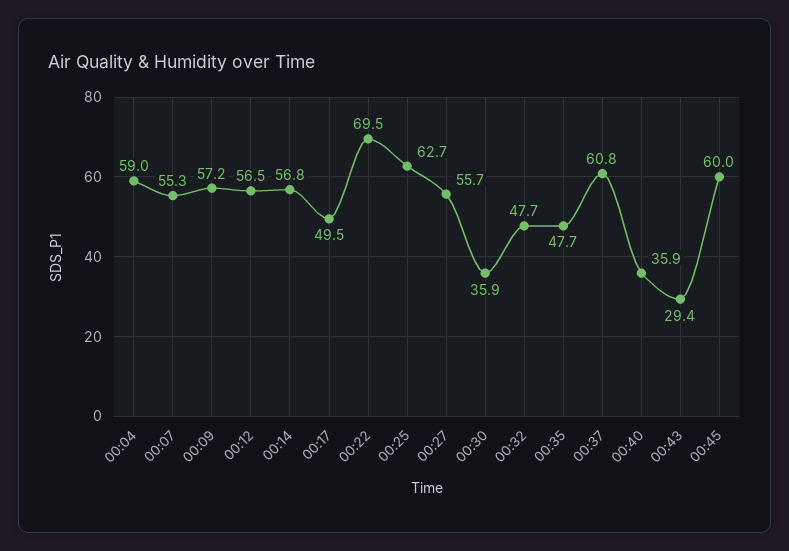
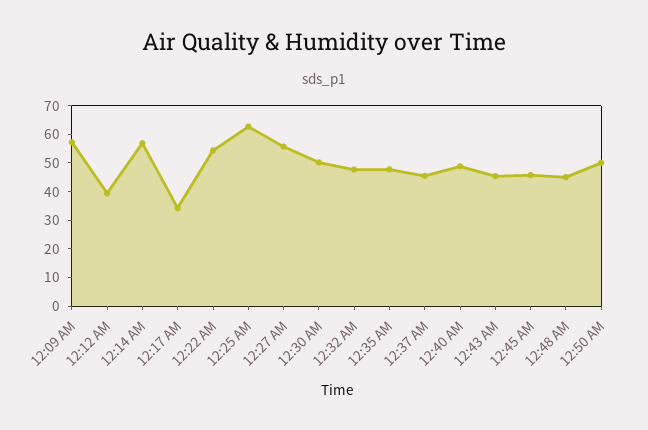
00:04: 59 -> none
00:07: 55.3 -> none
00:12: 56.5 -> 40
00:17: 49.5 -> 35
00:22: 69.5 -> 55
00:30: 35.9 -> 50
00:37: 60.8 -> 45
00:40: 35.9 -> 50
00:43: 29.4 -> 45
00:45: 60 -> 45
12:48 AM: none -> 45
12:50 AM: none -> 50

